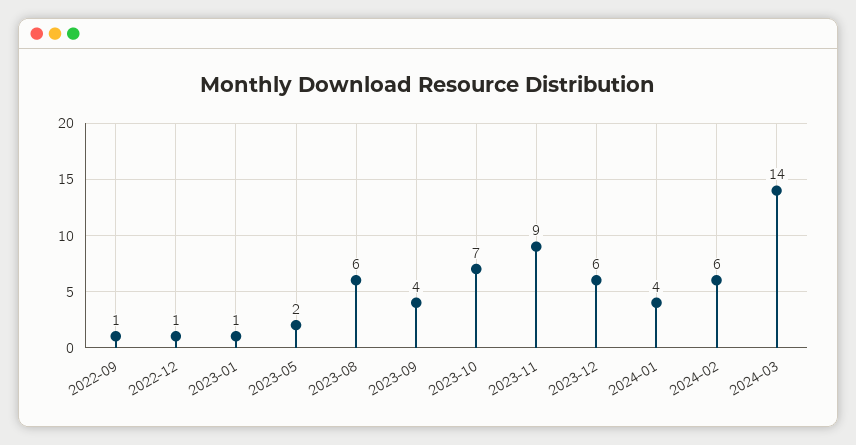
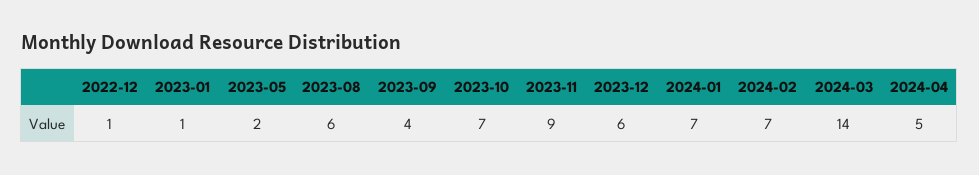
2022-09: 1 -> none
2024-01: 4 -> 7
2024-02: 6 -> 7
2024-04: none -> 5

